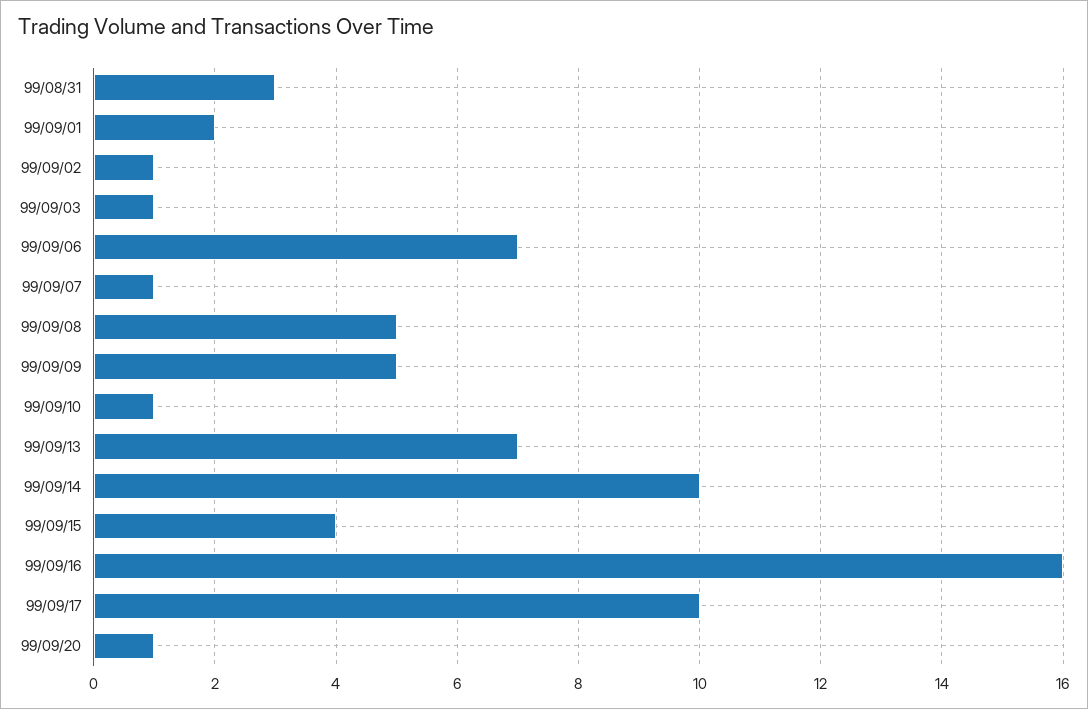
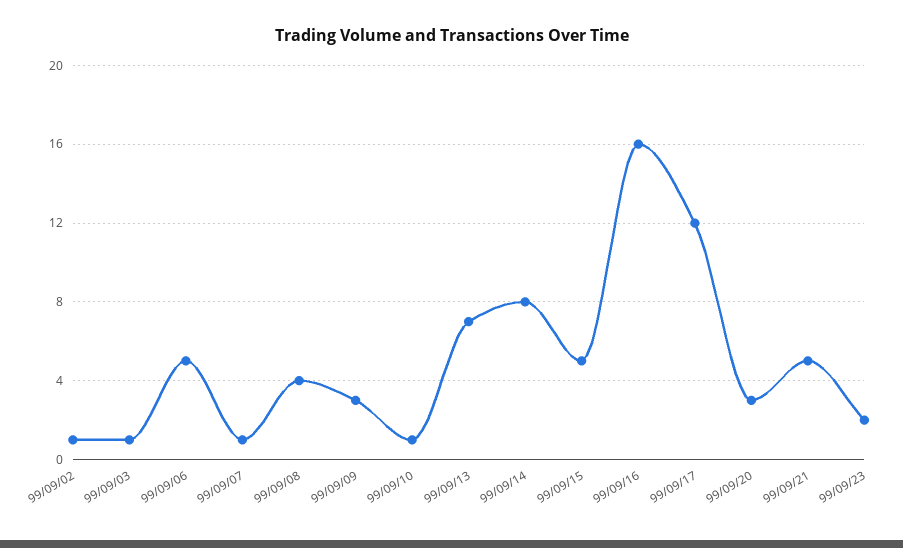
99/08/31: 3 -> none
99/09/01: 2 -> none
99/09/06: 7 -> 5
99/09/08: 5 -> 4
99/09/09: 5 -> 3
99/09/14: 10 -> 8
99/09/15: 4 -> 5
99/09/17: 10 -> 12
99/09/20: 1 -> 3
99/09/21: none -> 5
99/09/23: none -> 2

